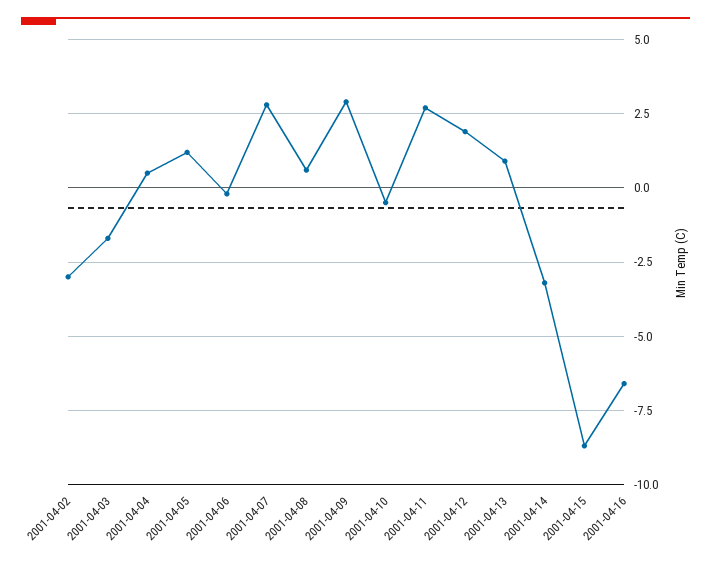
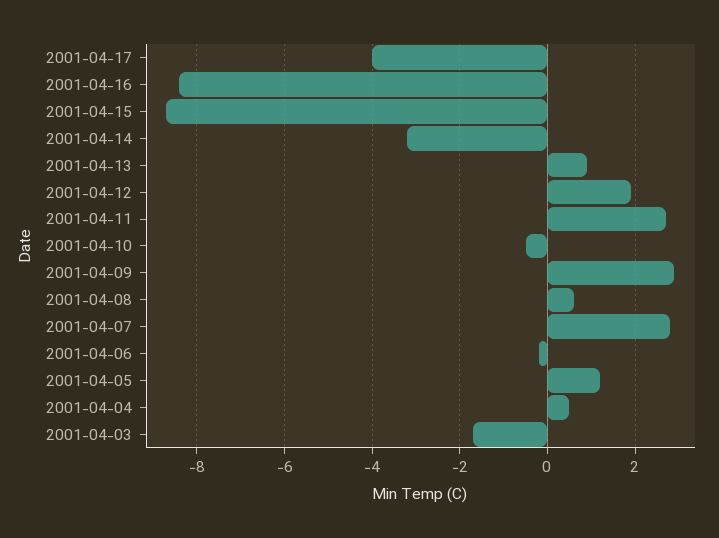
2001-04-02: -3 -> none
2001-04-16: -6.5 -> -8.5
2001-04-17: none -> -4

